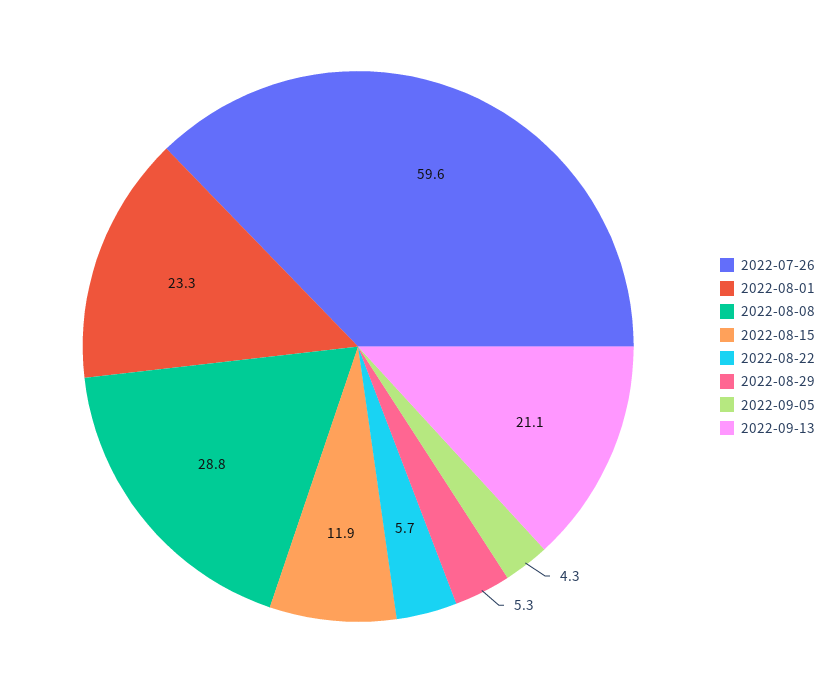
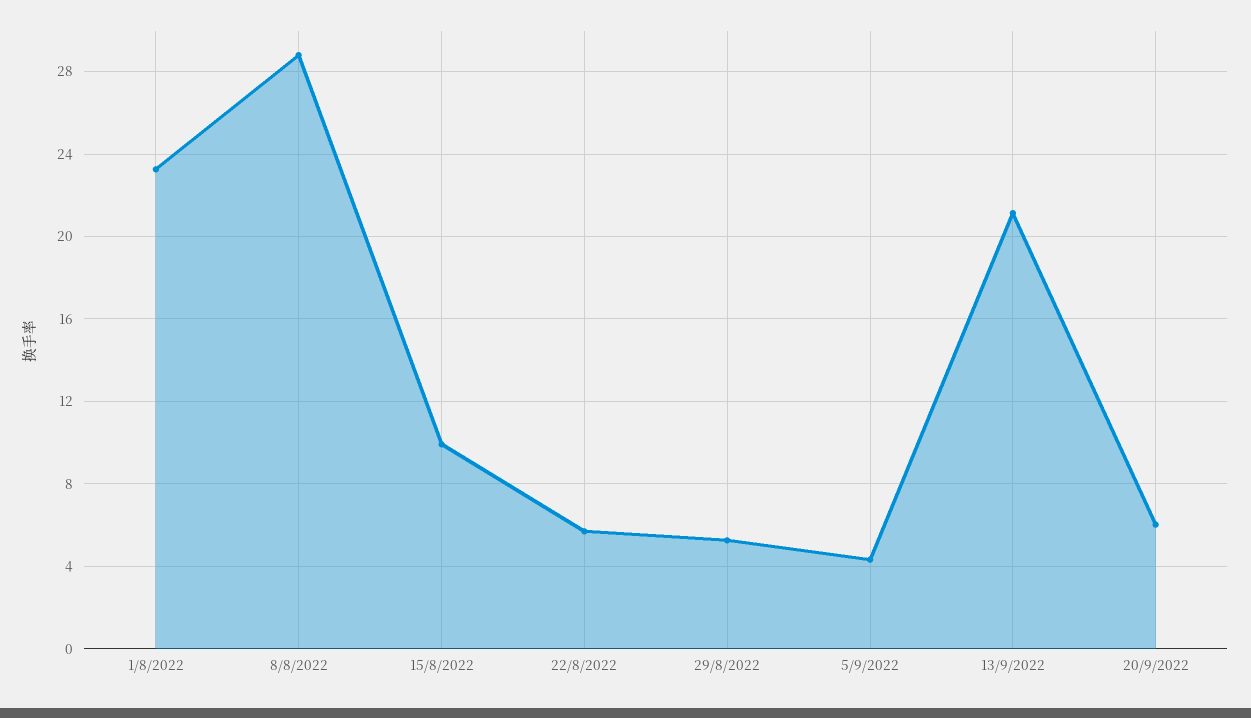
2022-07-26: 59.6 -> none
2022-08-15: 11.9 -> 10
20/9/2022: none -> 6

